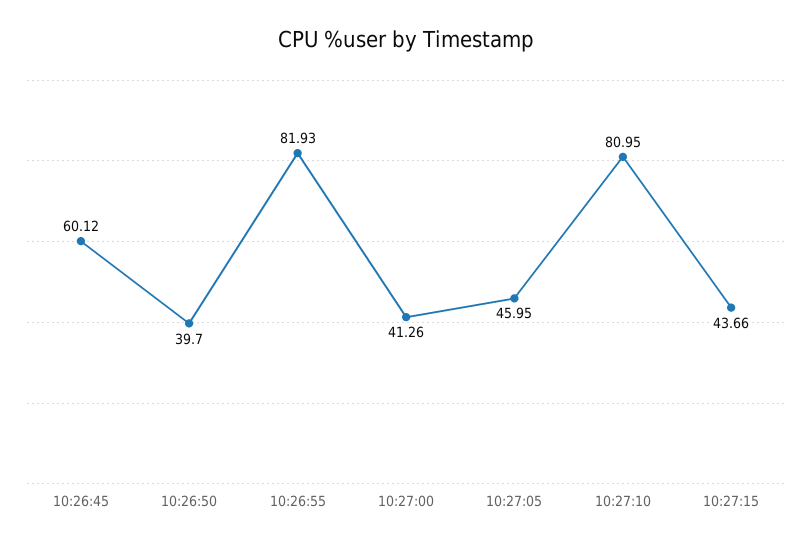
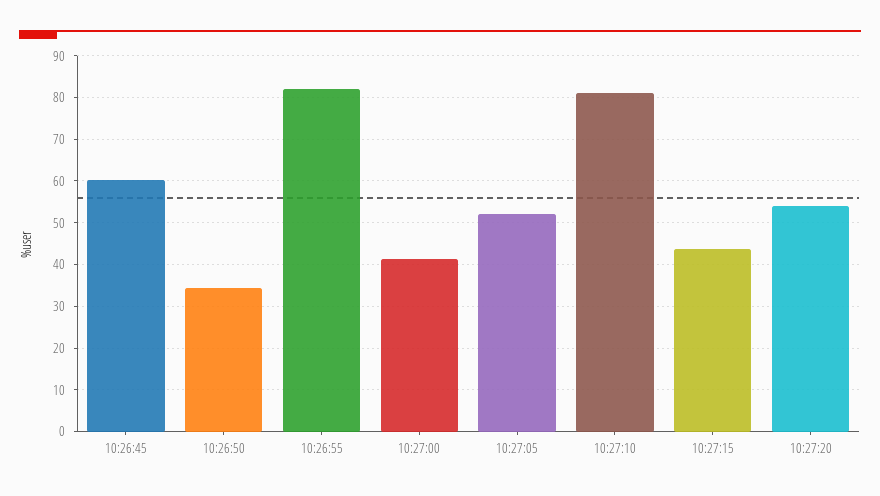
10:26:50: 39.7 -> 34
10:27:05: 45.95 -> 52
10:27:20: none -> 54

